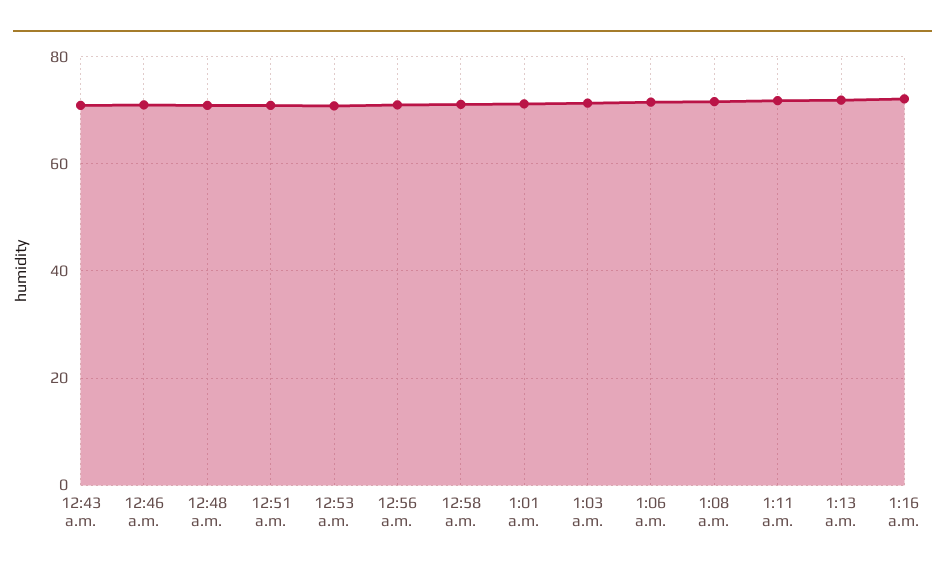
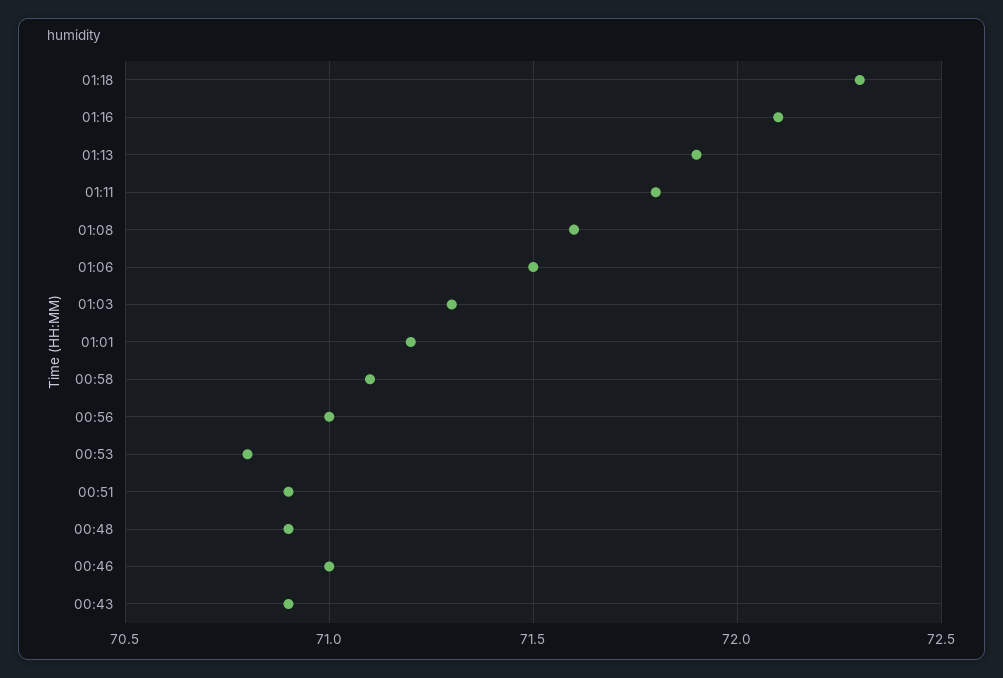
01:18: none -> 72.3

